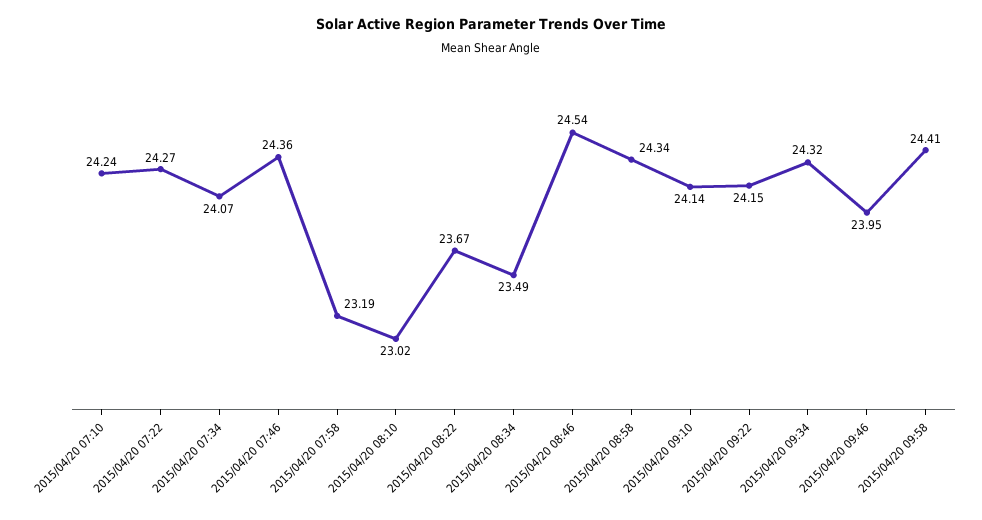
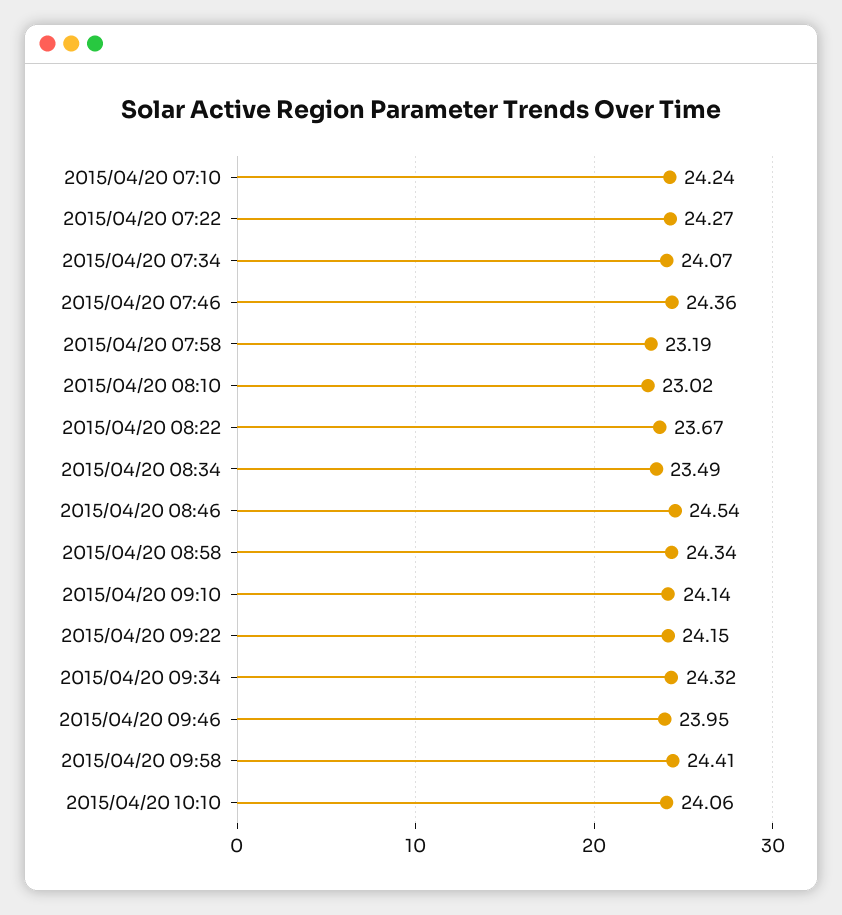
2015/04/20 10:10: none -> 24.06

